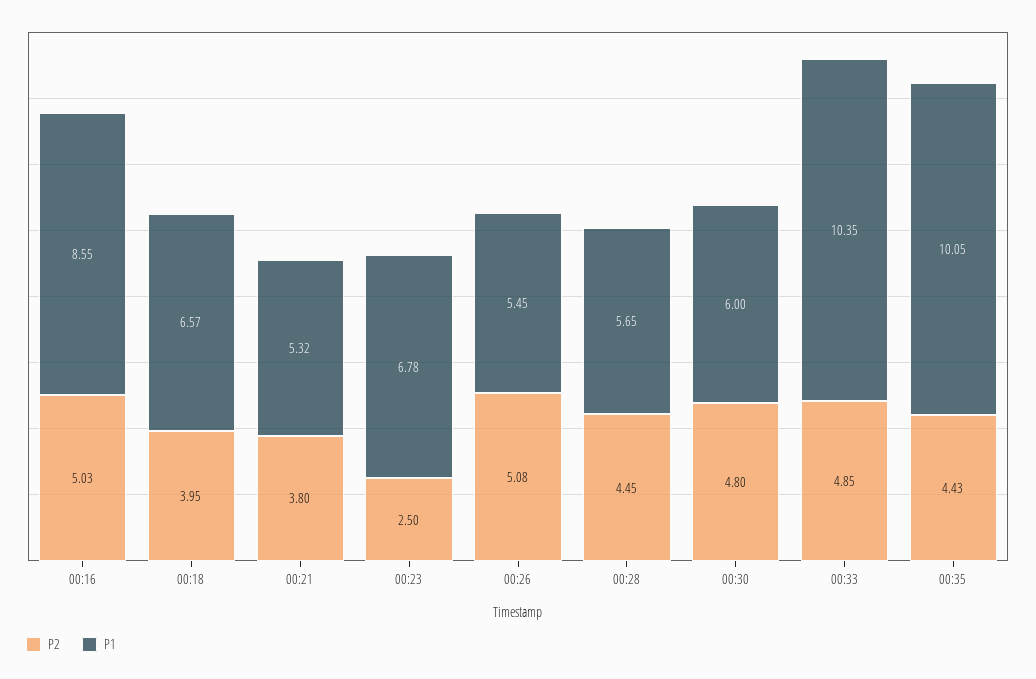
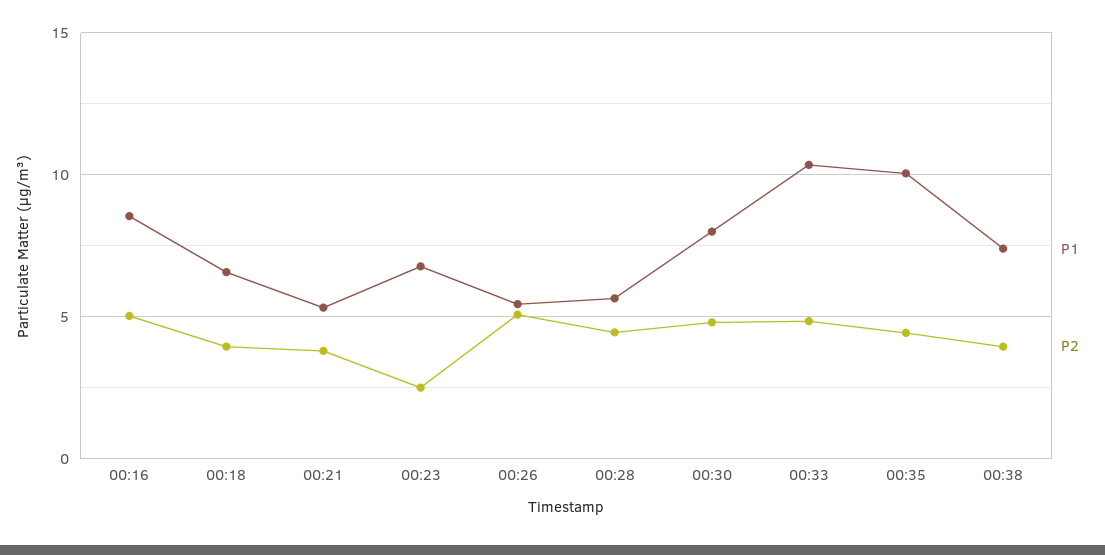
P1, 00:30: 6 -> 8
P1, 00:38: none -> 7.5
P2, 00:38: none -> 4

